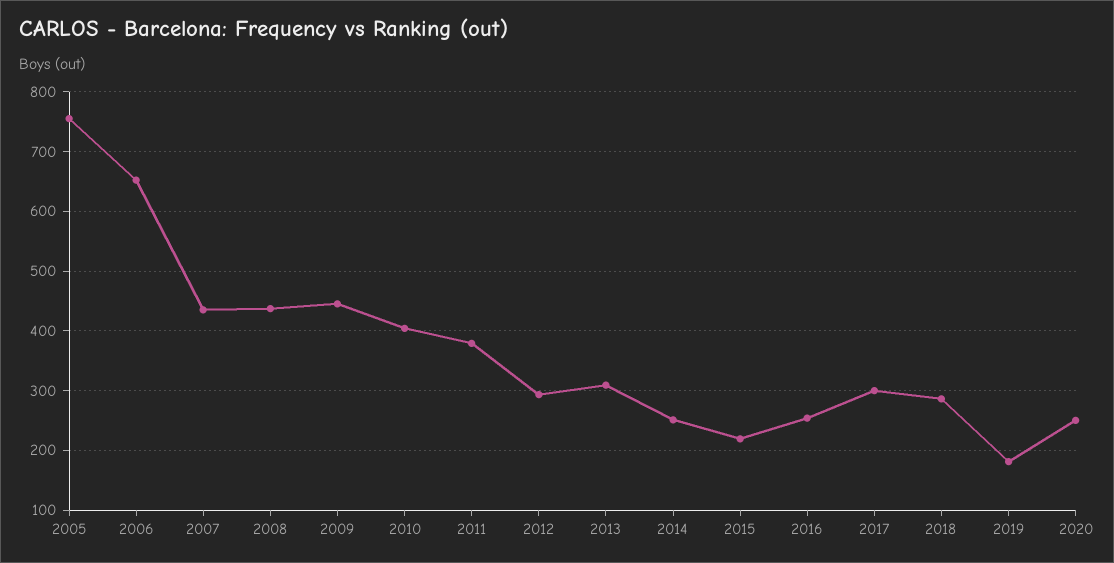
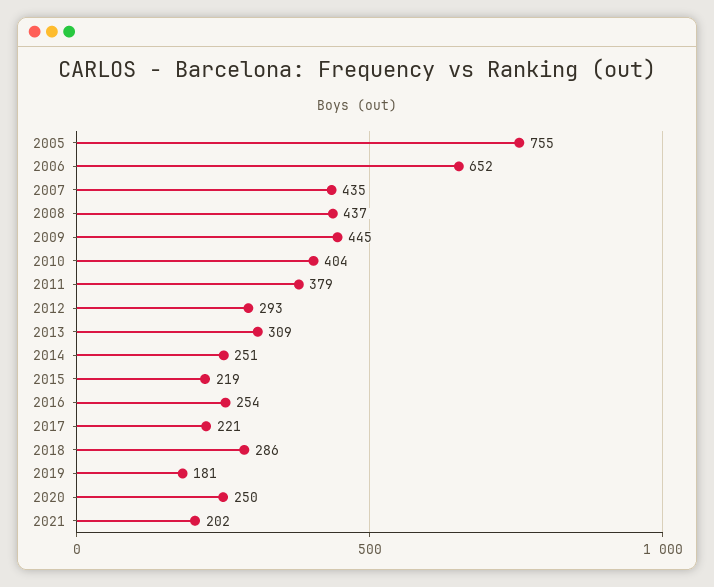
2017: 300 -> 221
2021: none -> 202

